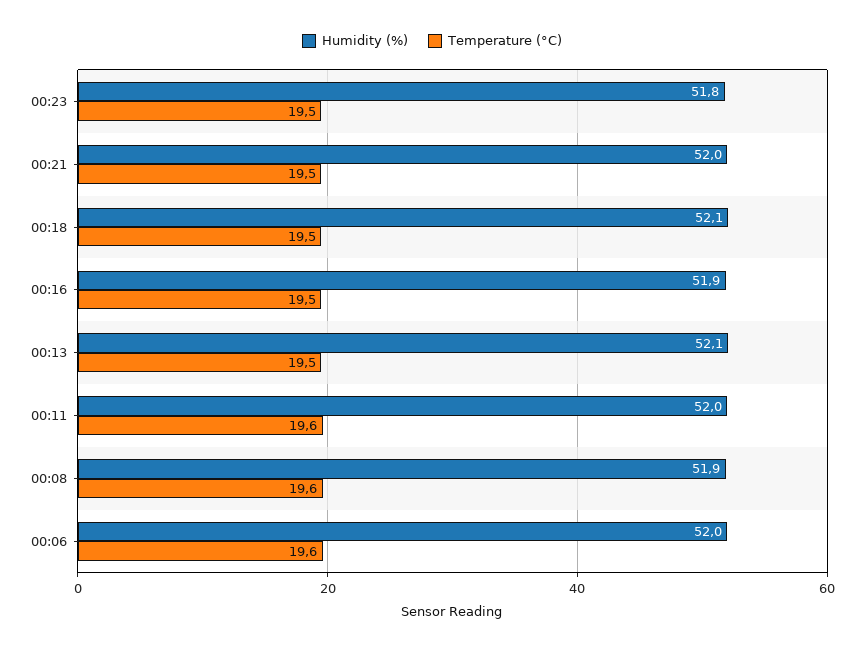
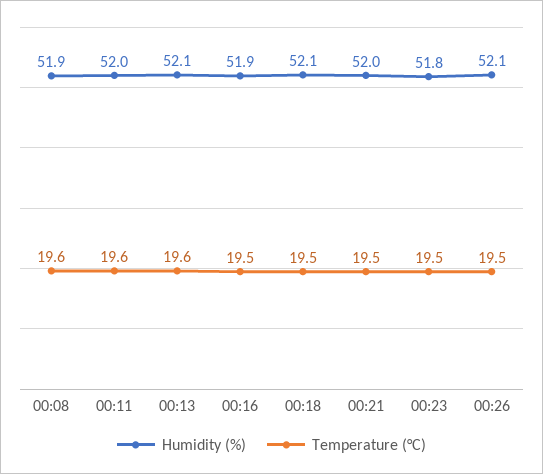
Temperature (°C), 00:13: 19.5 -> 19.6
Humidity (%), 00:06: 52 -> none
Temperature (°C), 00:06: 19.6 -> none
Humidity (%), 00:26: none -> 52.1
Temperature (°C), 00:26: none -> 19.5

